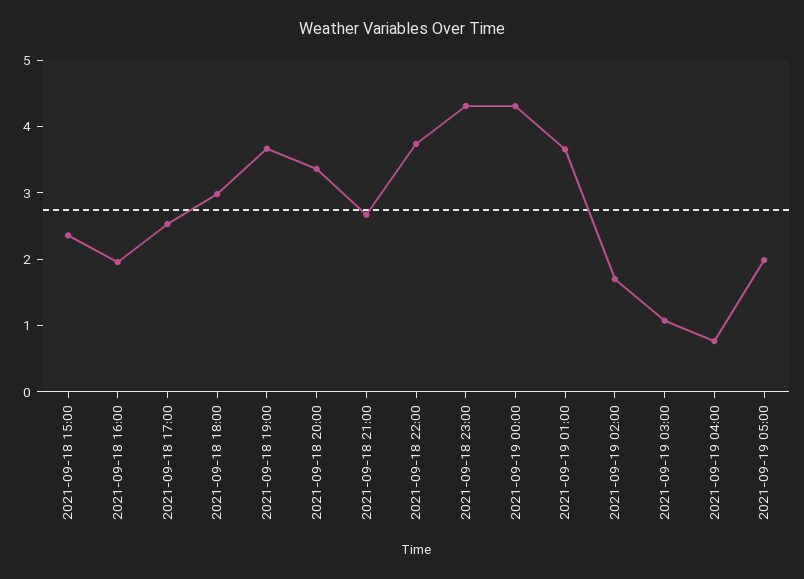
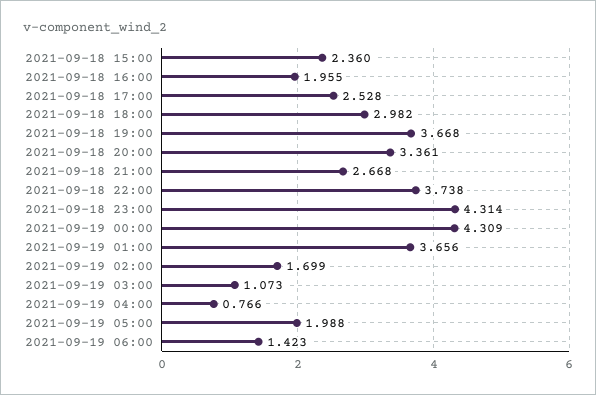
2021-09-19 06:00: none -> 1.423

